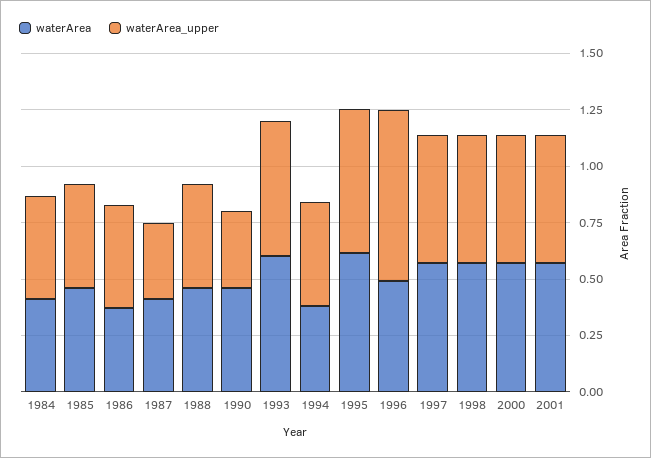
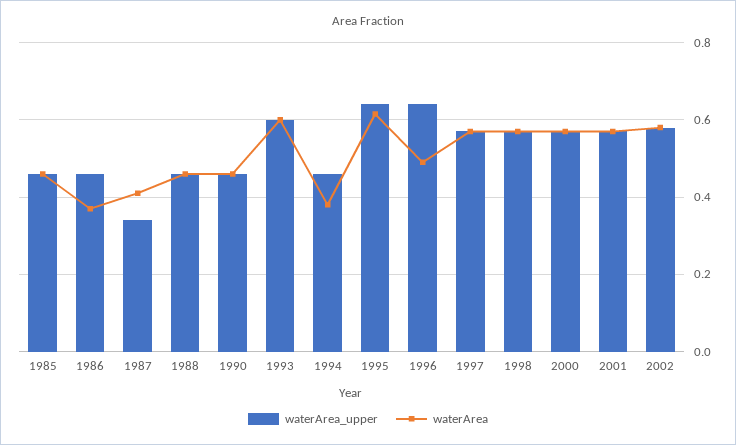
waterArea, 1984: 0.4 -> none
waterArea_upper, 1984: 0.45 -> none
waterArea_upper, 1990: 0.35 -> 0.46
waterArea_upper, 1996: 0.75 -> 0.64
waterArea_upper, 2002: none -> 0.58
waterArea, 2002: none -> 0.58

